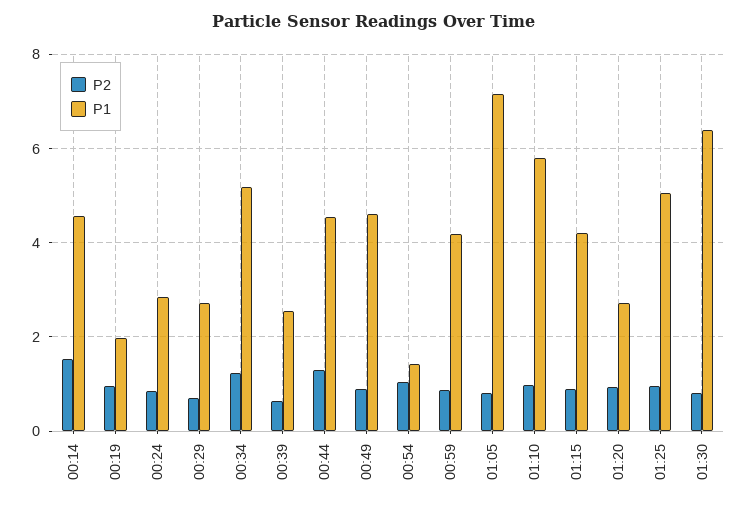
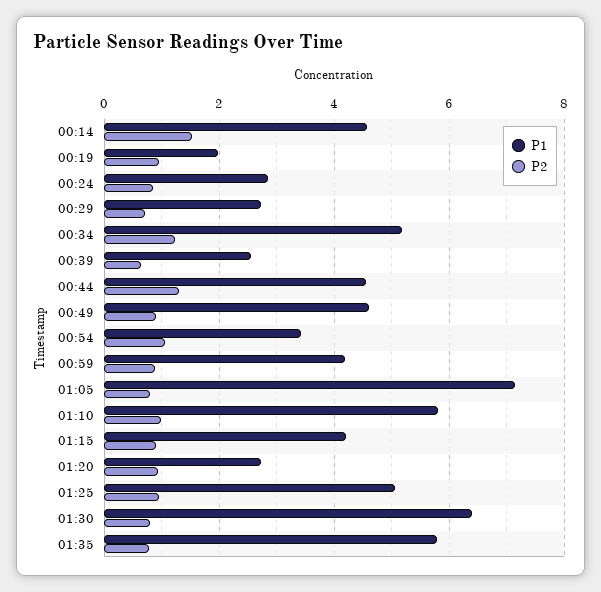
P1, 00:54: 1.4 -> 3.4
P1, 01:35: none -> 5.8
P2, 01:35: none -> 0.8

